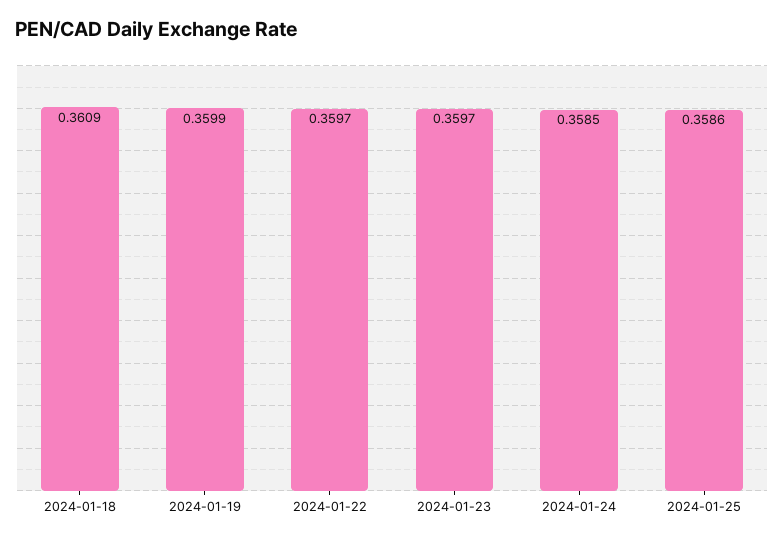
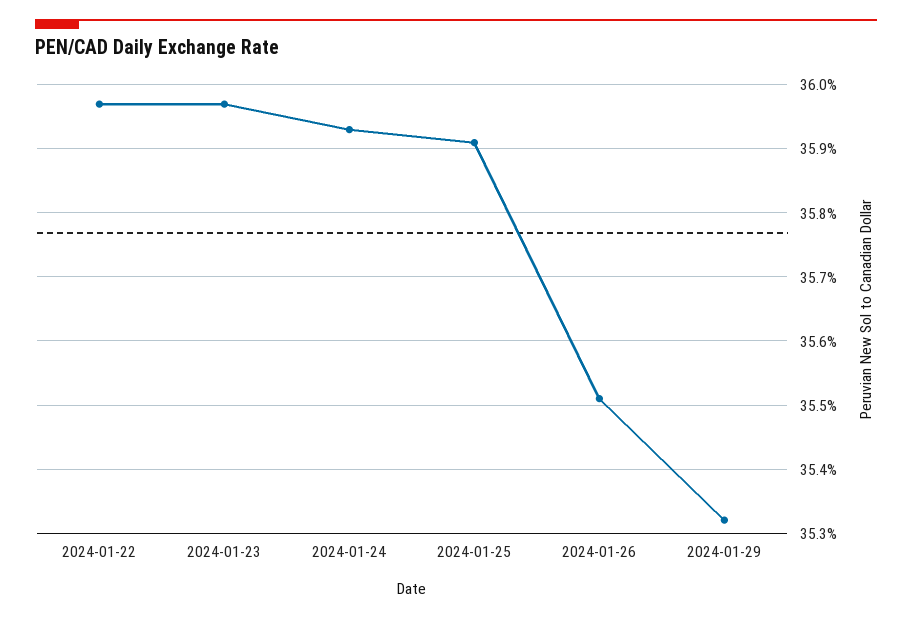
2024-01-18: 0.3609 -> none
2024-01-19: 0.3599 -> none
2024-01-24: 0.3585 -> 0.3593
2024-01-25: 0.3586 -> 0.3591
2024-01-26: none -> 0.3551
2024-01-29: none -> 0.3532

